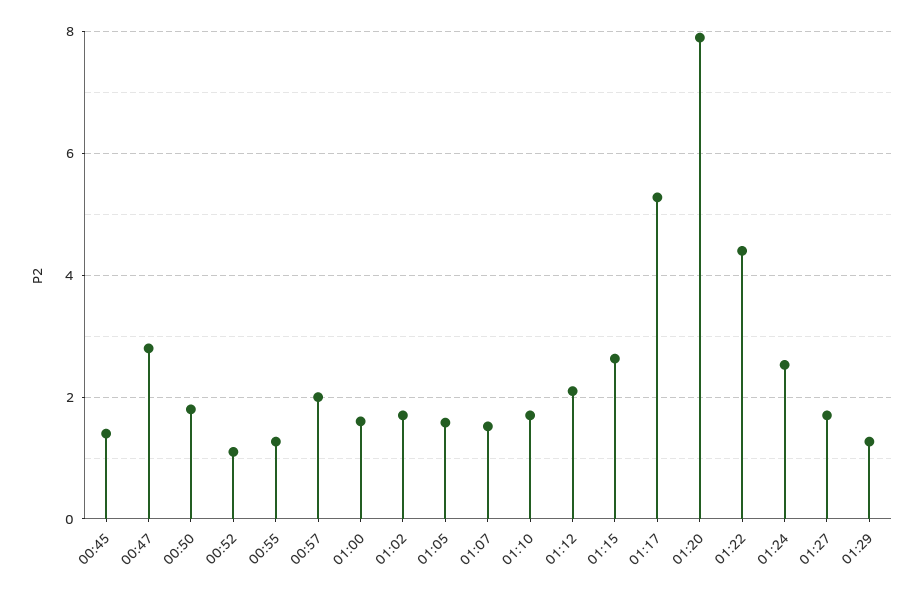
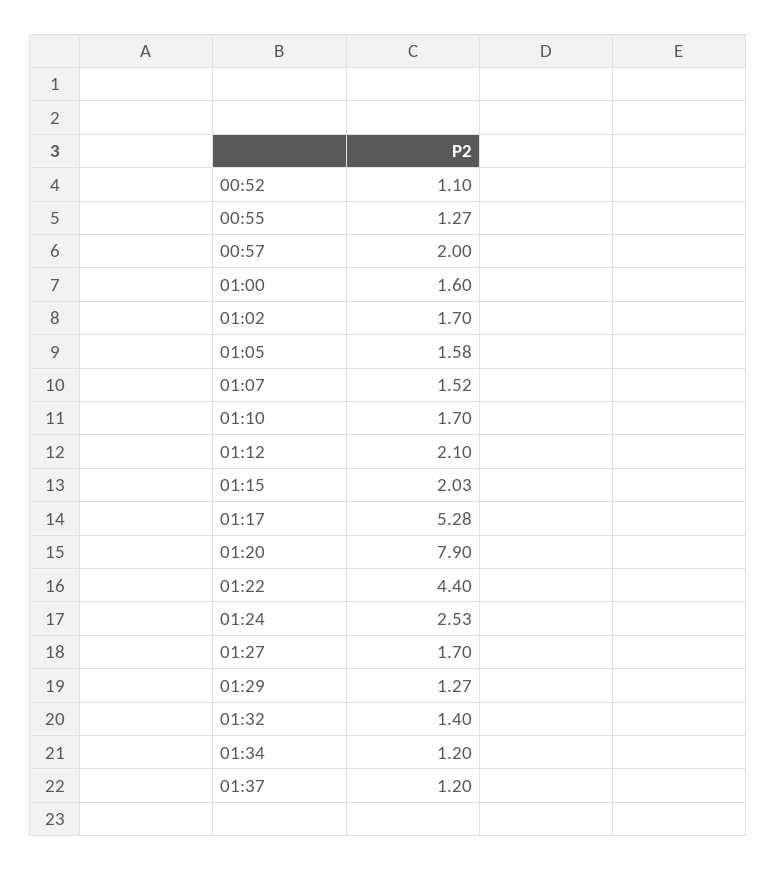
00:45: 1.4 -> none
00:47: 2.8 -> none
00:50: 1.8 -> none
01:15: 2.6 -> 2.03
01:32: none -> 1.4
01:34: none -> 1.2
01:37: none -> 1.2

